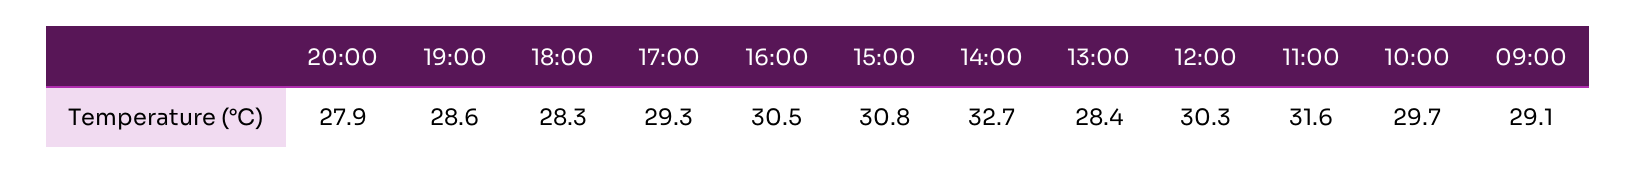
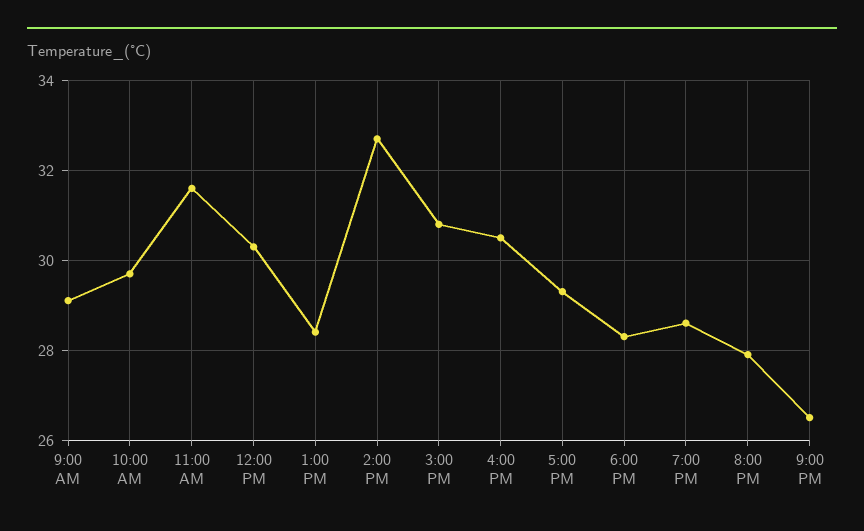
9:00 PM: none -> 26.5

